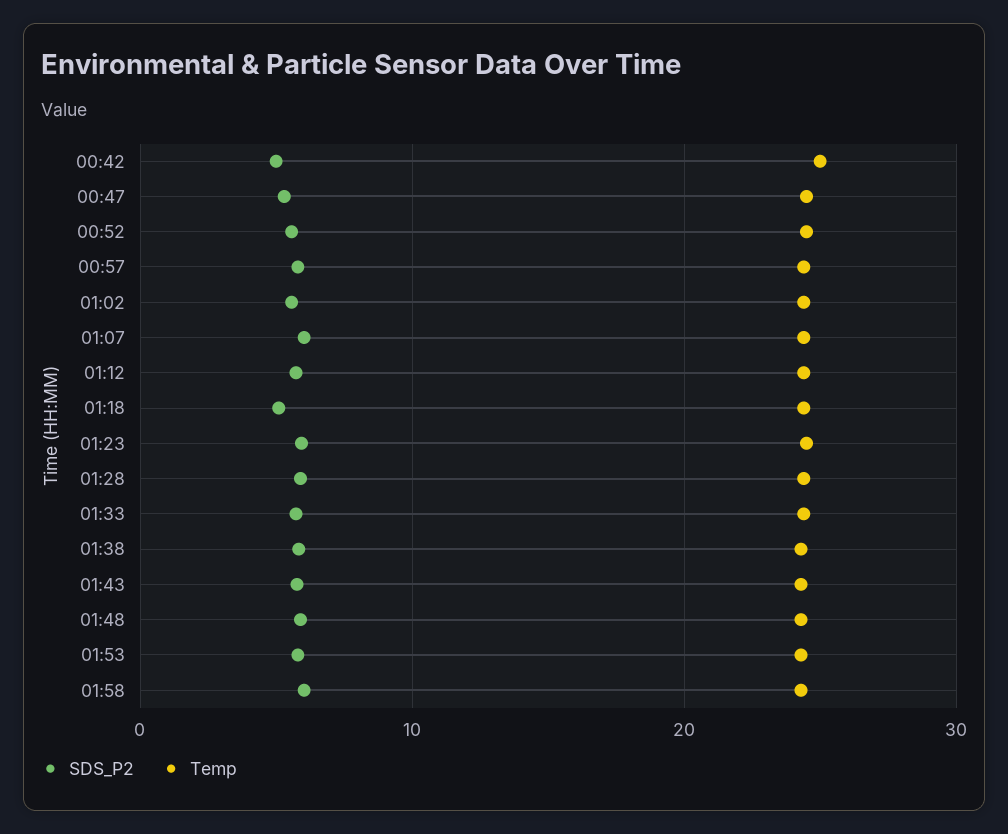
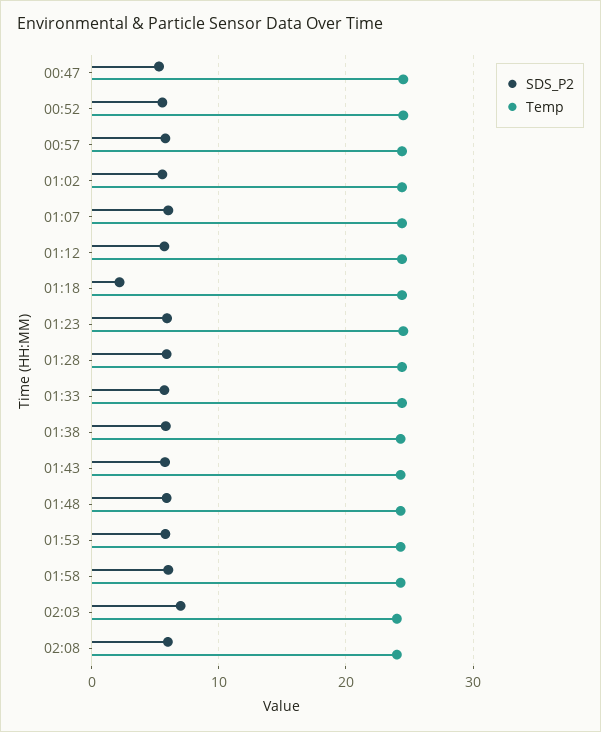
SDS_P2, 00:42: 5 -> none
Temp, 00:42: 25 -> none
SDS_P2, 01:18: 5 -> 2
SDS_P2, 02:03: none -> 7
Temp, 02:03: none -> 24
SDS_P2, 02:08: none -> 6
Temp, 02:08: none -> 24

